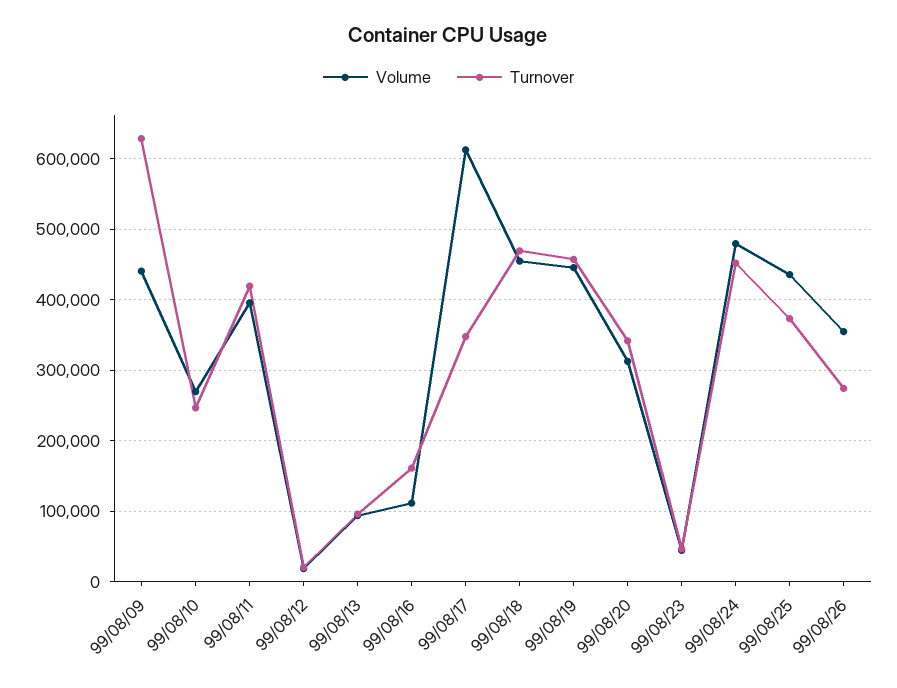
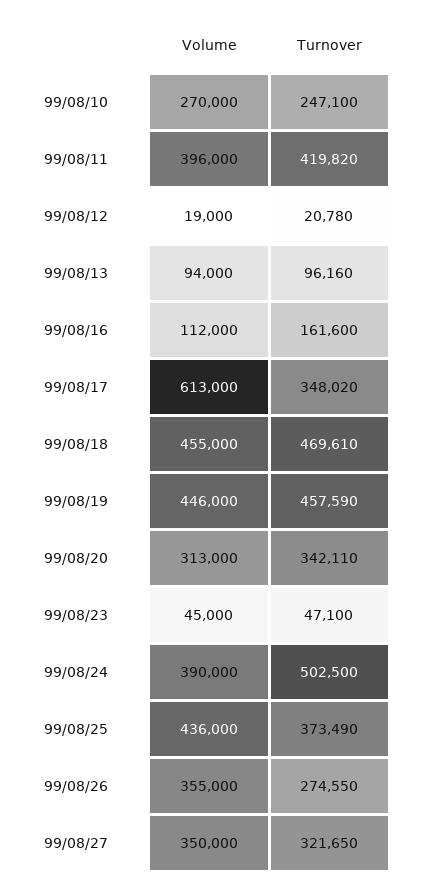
Volume, 99/08/09: 440000 -> none
Turnover, 99/08/09: 630000 -> none
Volume, 99/08/24: 480000 -> 390000
Turnover, 99/08/24: 450000 -> 502500
Volume, 99/08/27: none -> 350000
Turnover, 99/08/27: none -> 321650

